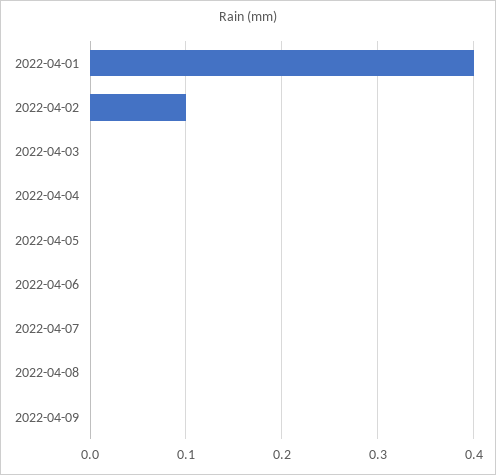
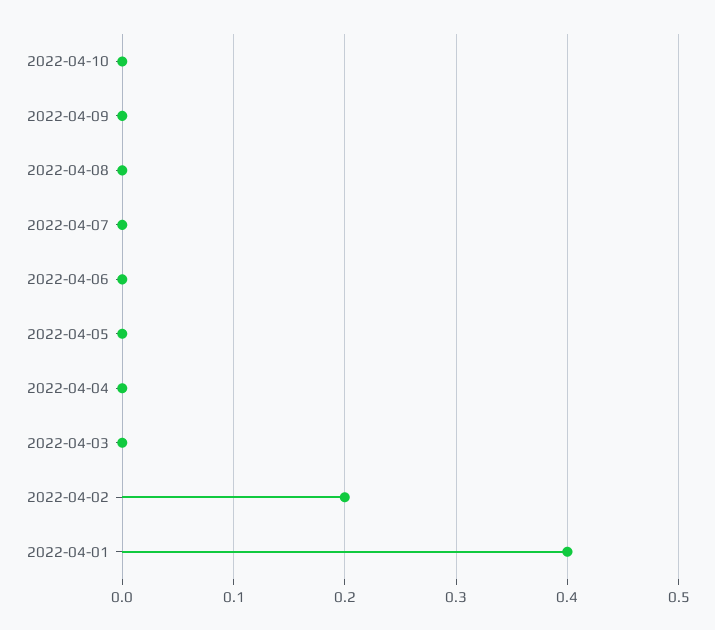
2022-04-02: 0.1 -> 0.2
2022-04-10: none -> 0

